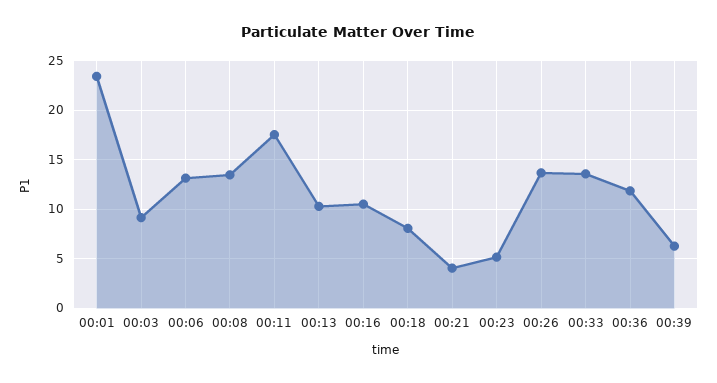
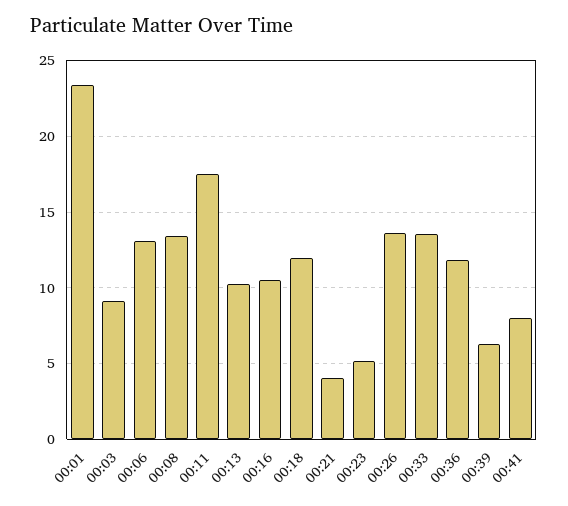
00:18: 8 -> 12
00:41: none -> 8

